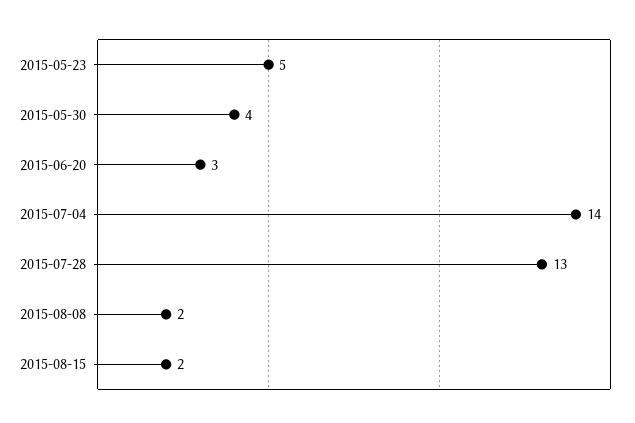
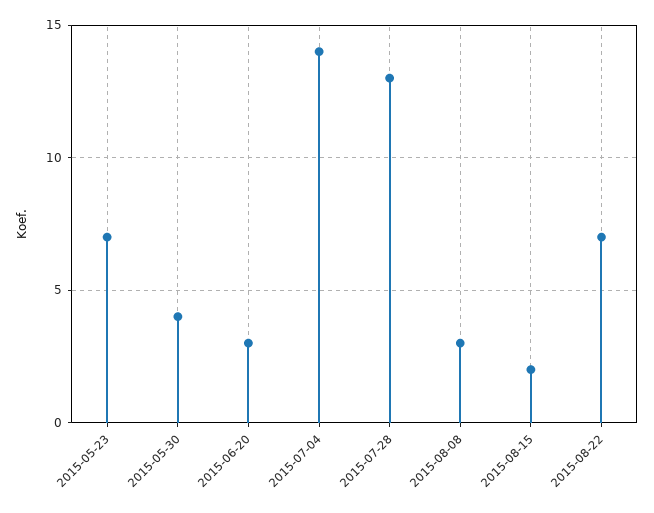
2015-05-23: 5 -> 7
2015-08-08: 2 -> 3
2015-08-22: none -> 7

